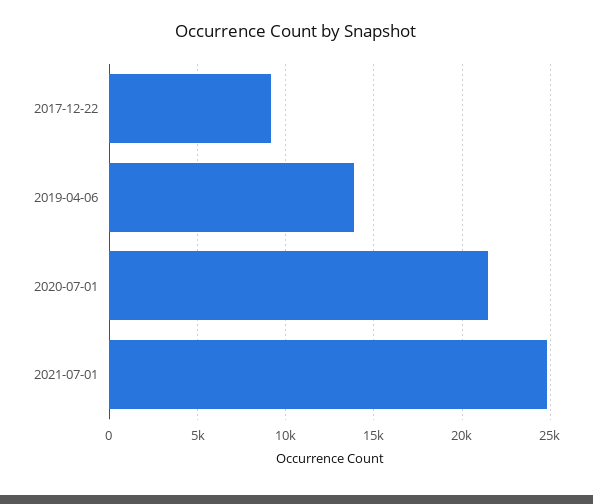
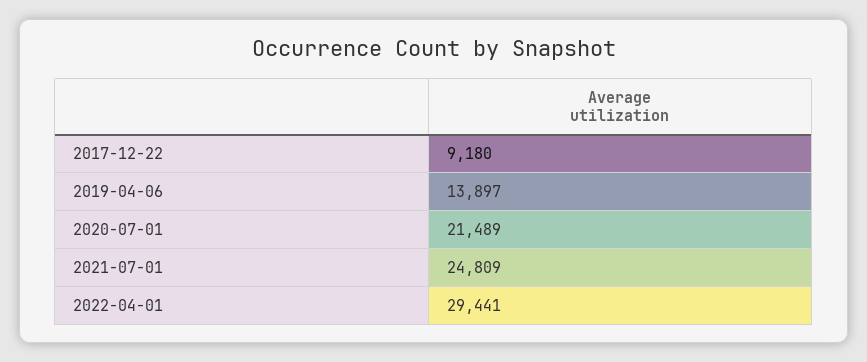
2022-04-01: none -> 29441

